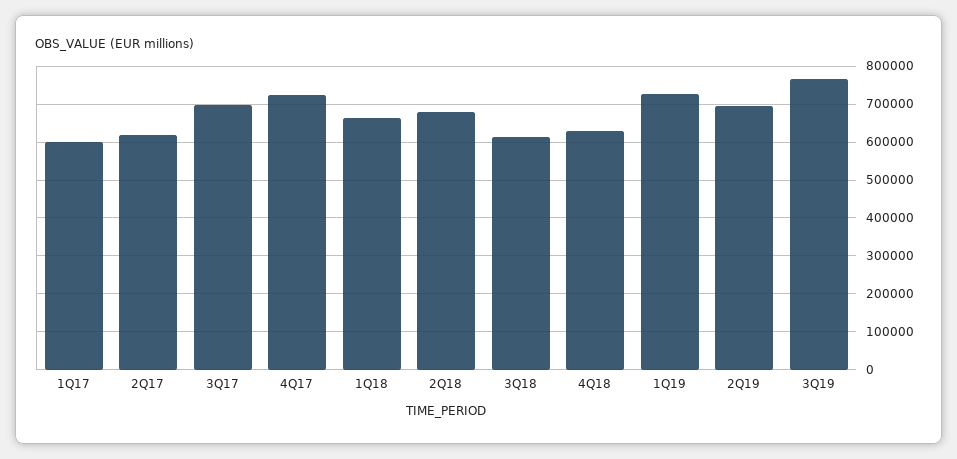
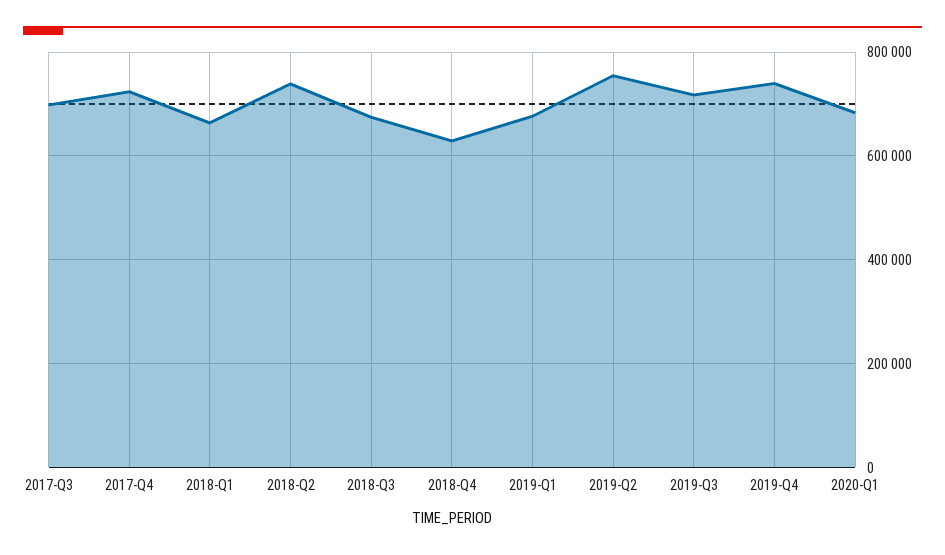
1Q17: 600000 -> none
2Q17: 620000 -> none
2Q18: 680000 -> 740000
3Q18: 620000 -> 680000
1Q19: 720000 -> 680000
2Q19: 700000 -> 760000
3Q19: 760000 -> 720000
2019-Q4: none -> 740000
2020-Q1: none -> 680000

